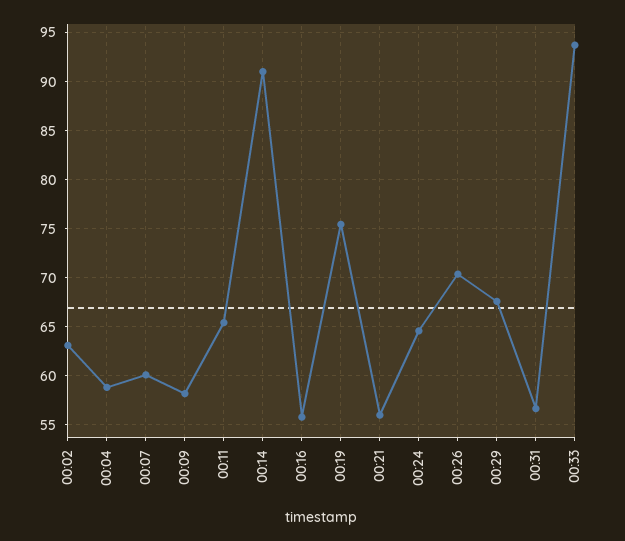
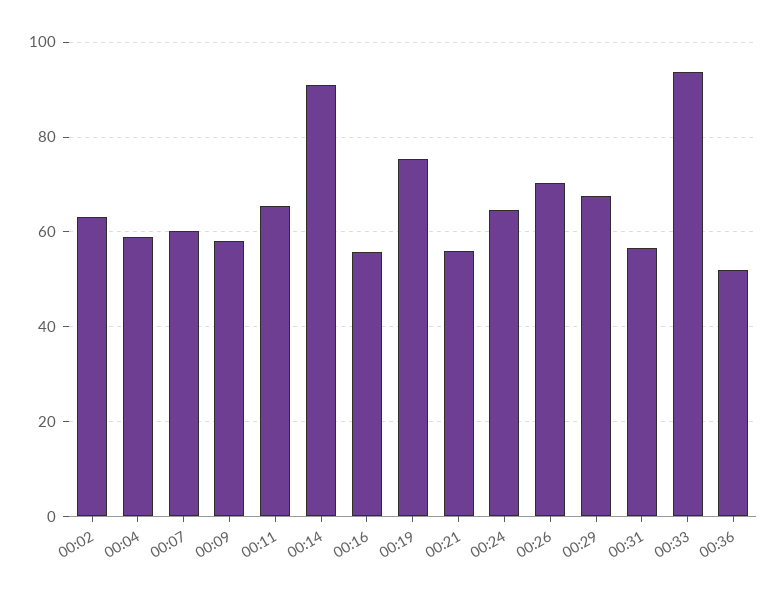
00:36: none -> 52

